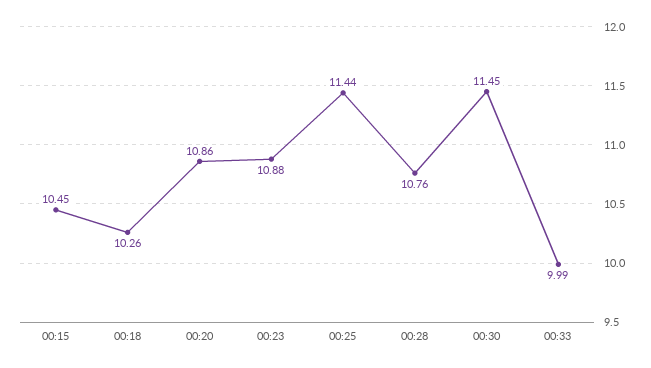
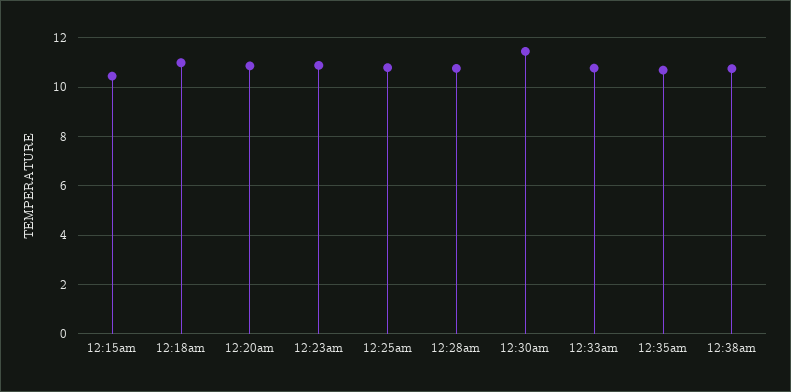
00:18: 10.26 -> 11
00:25: 11.44 -> 10.75
00:33: 9.99 -> 10.75
12:35am: none -> 10.75
12:38am: none -> 10.75

